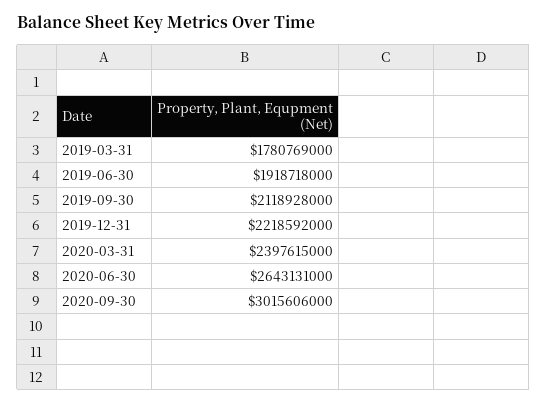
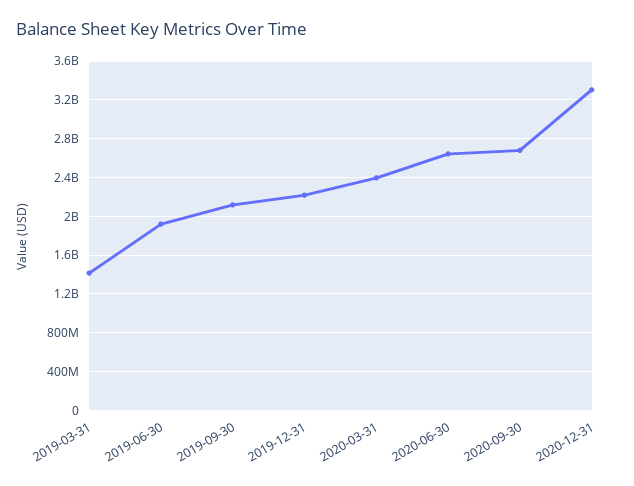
2019-03-31: 1780769000 -> 1400000000
2020-09-30: 3015606000 -> 2700000000
2020-12-31: none -> 3300000000

